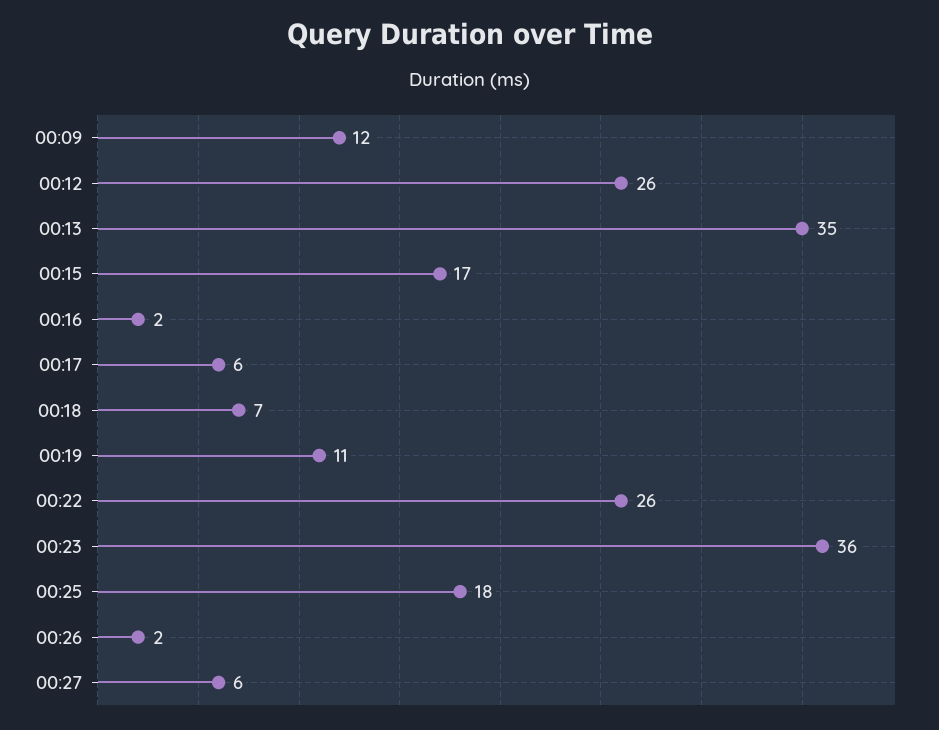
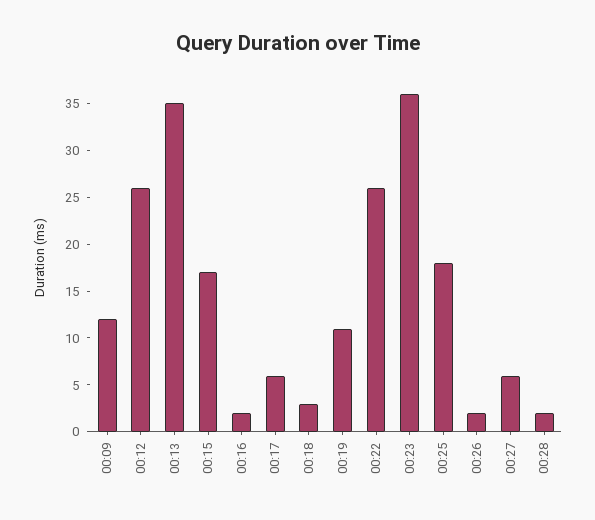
00:18: 7 -> 3
00:28: none -> 2

